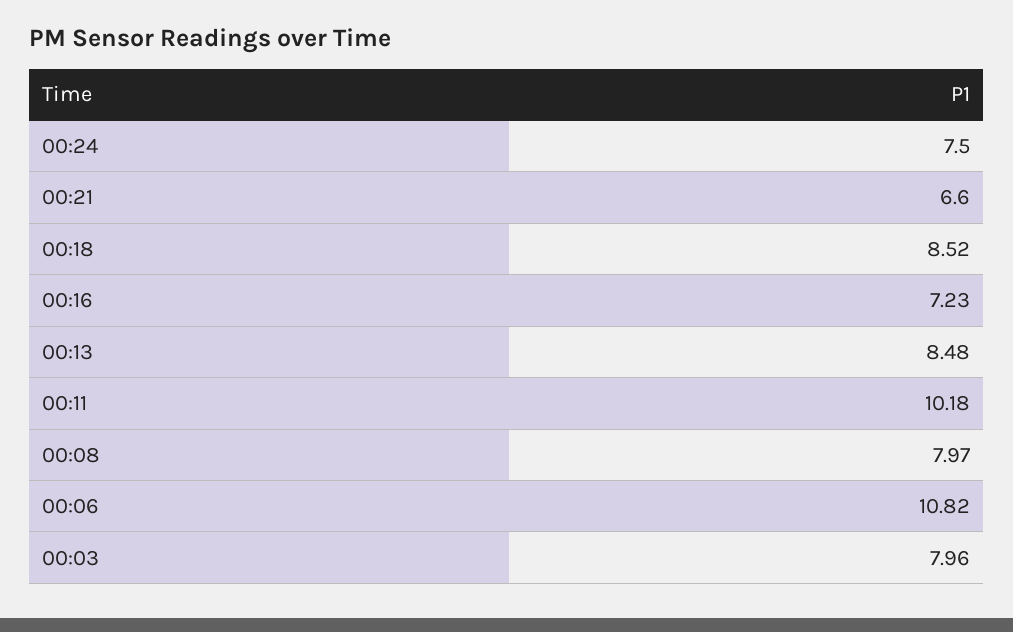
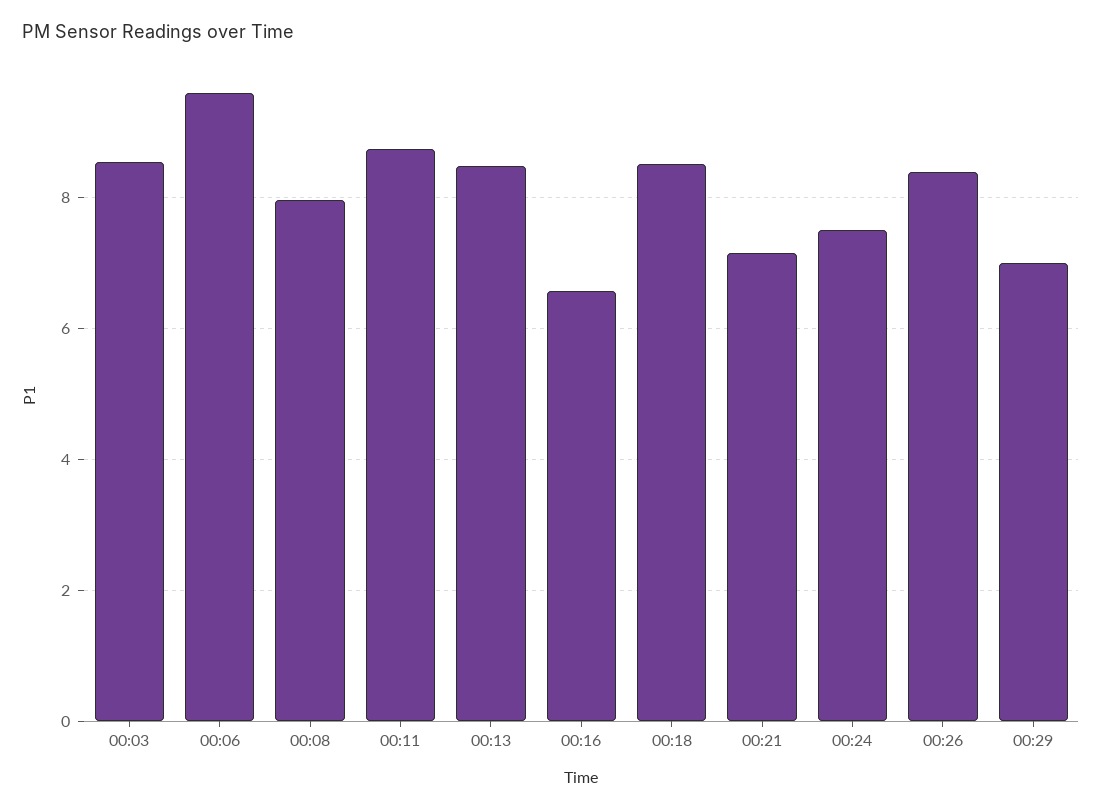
00:21: 6.6 -> 7.2
00:16: 7.23 -> 6.6
00:11: 10.18 -> 8.8
00:06: 10.82 -> 9.6
00:03: 7.96 -> 8.6
00:26: none -> 8.4
00:29: none -> 7

